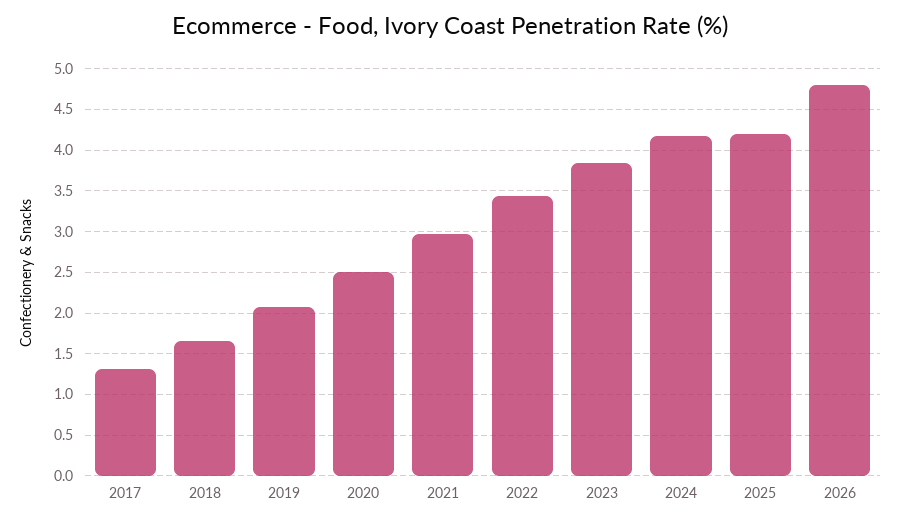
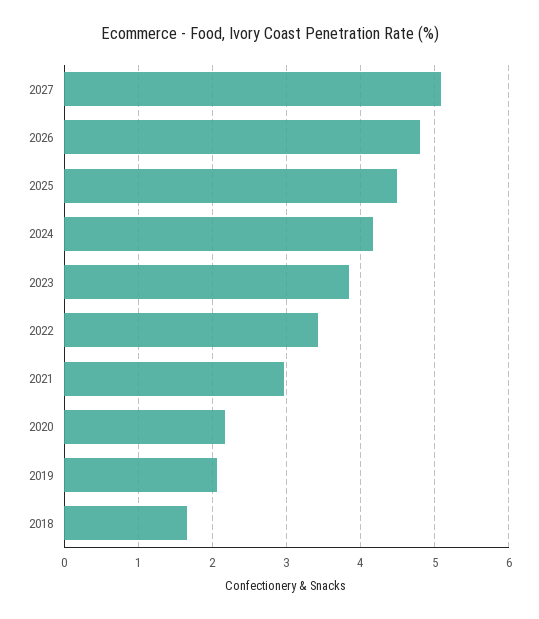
2017: 1.3 -> none
2020: 2.5 -> 2.2
2025: 4.2 -> 4.5
2027: none -> 5.1

